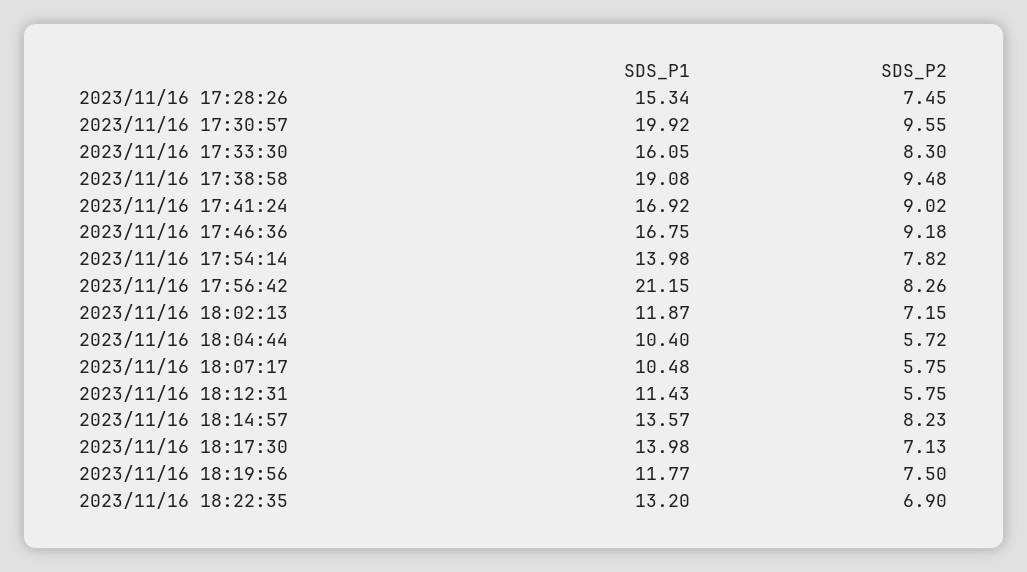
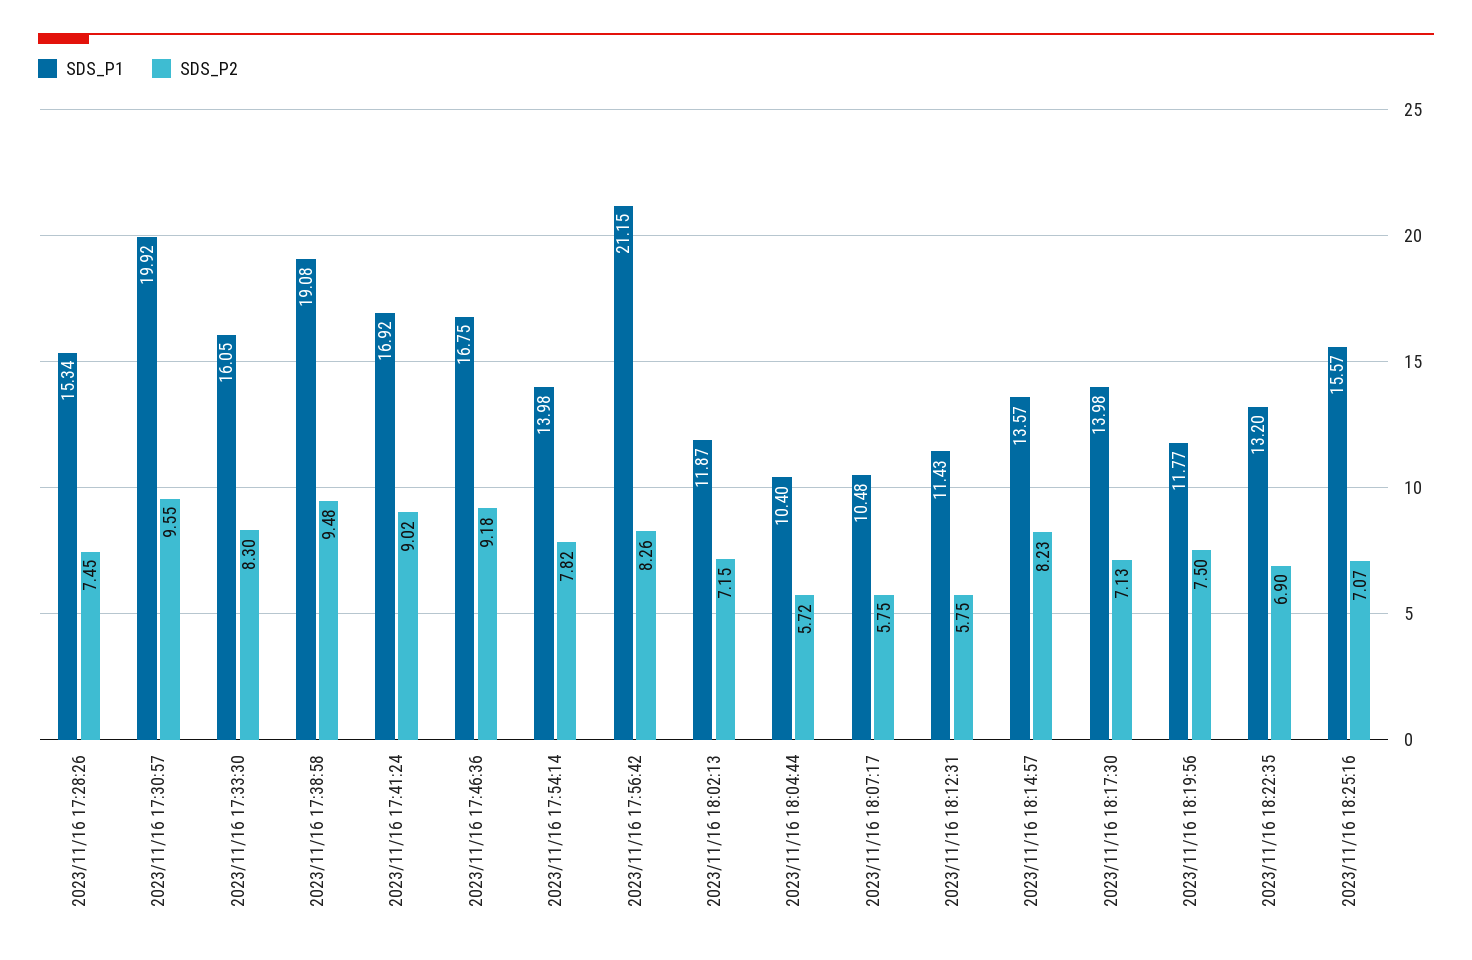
SDS_P1, 2023/11/16 18:25:16: none -> 15.57
SDS_P2, 2023/11/16 18:25:16: none -> 7.07

